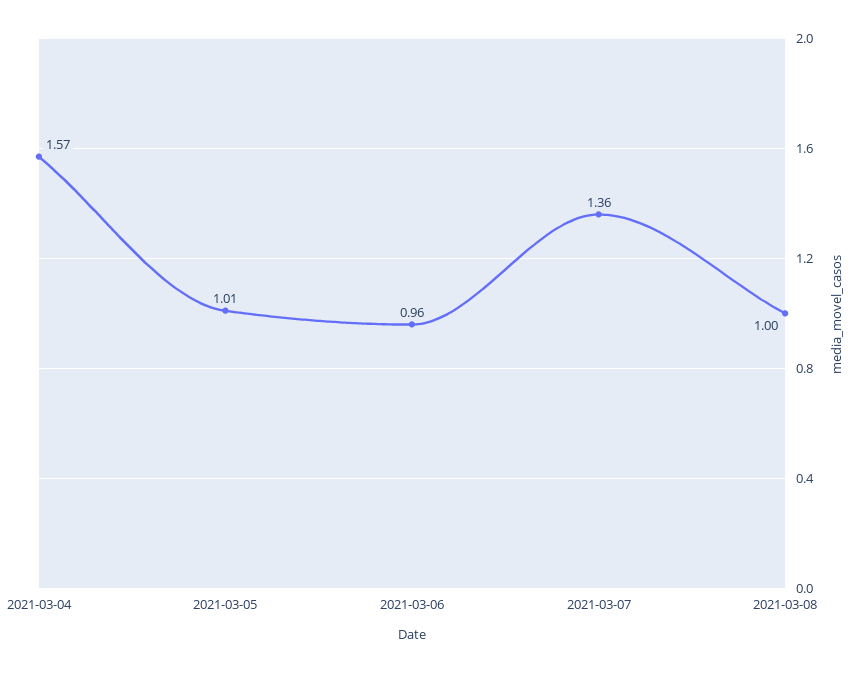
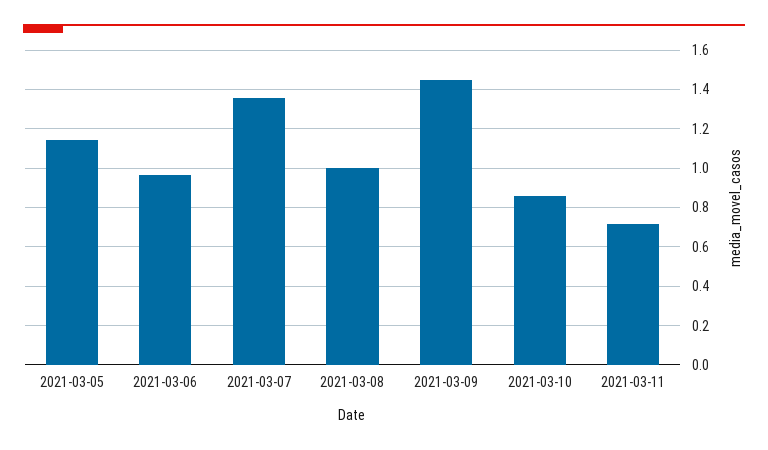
2021-03-04: 1.57 -> none
2021-03-05: 1.01 -> 1.15
2021-03-09: none -> 1.45
2021-03-10: none -> 0.85
2021-03-11: none -> 0.7

